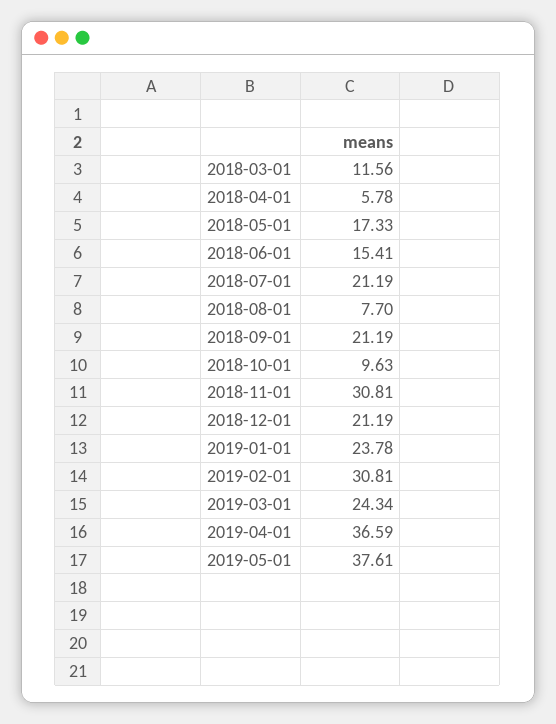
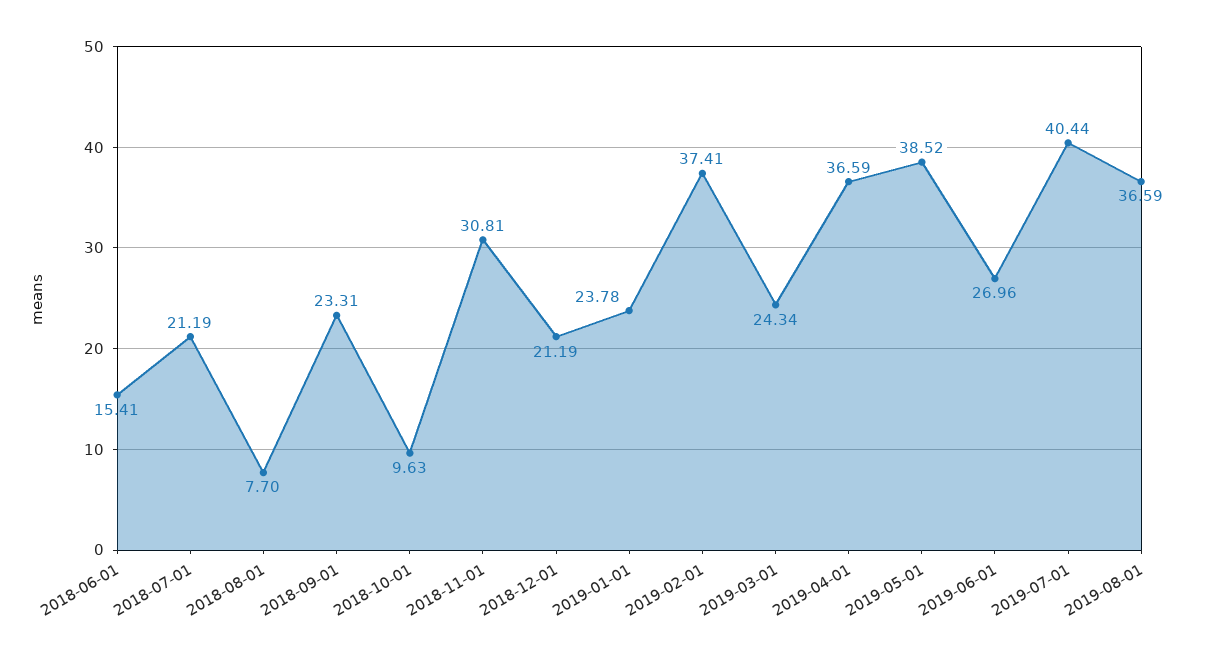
2018-03-01: 11.56 -> none
2018-04-01: 5.78 -> none
2018-05-01: 17.33 -> none
2018-09-01: 21.19 -> 23.31
2019-02-01: 30.81 -> 37.41
2019-05-01: 37.61 -> 38.52
2019-06-01: none -> 26.96
2019-07-01: none -> 40.44
2019-08-01: none -> 36.59

